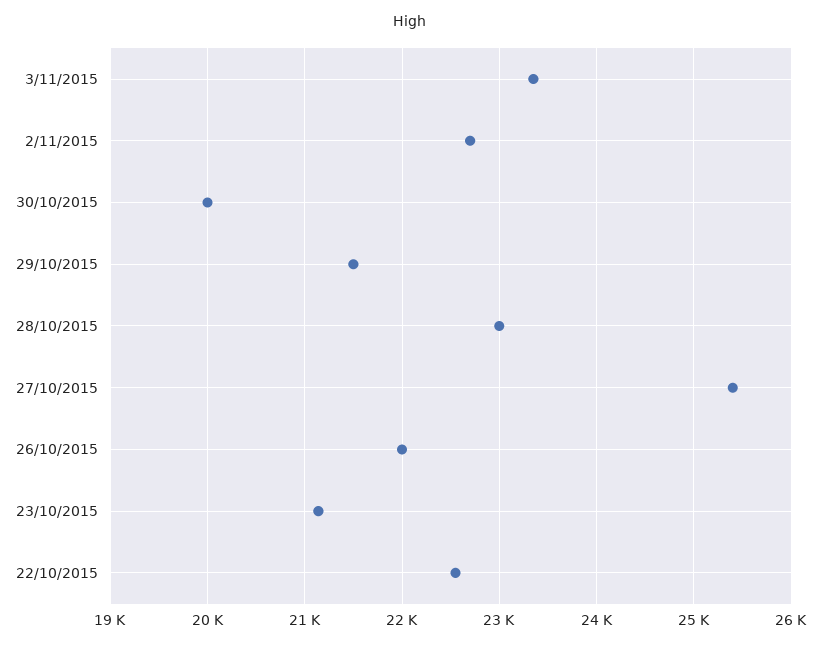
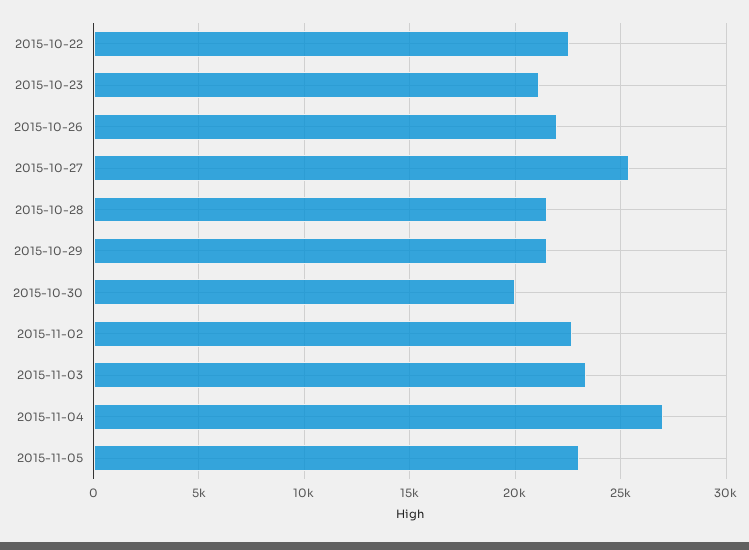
28/10/2015: 23000 -> 21500
2015-11-04: none -> 27000
2015-11-05: none -> 23000

